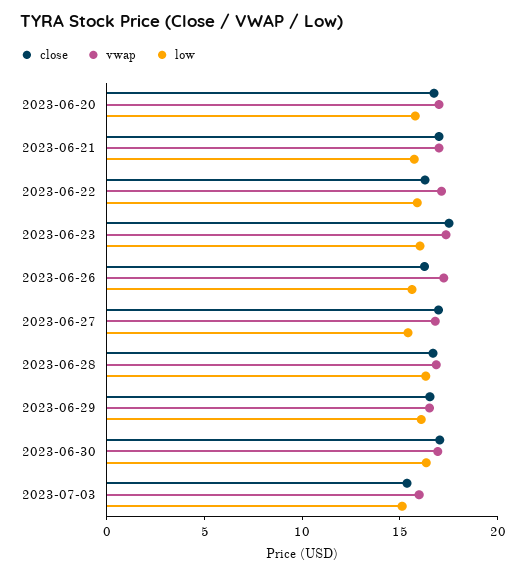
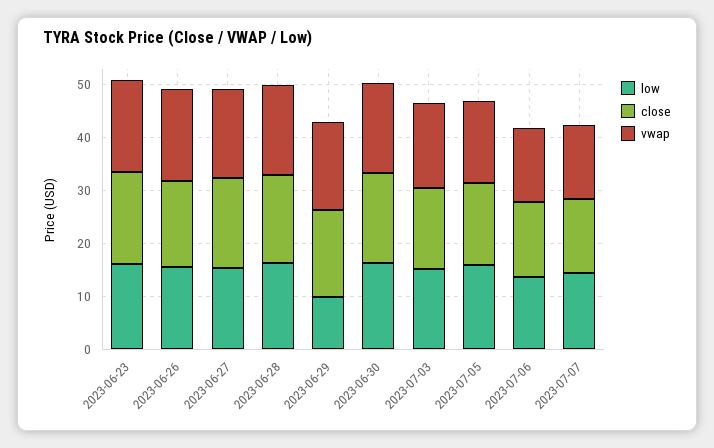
close, 2023-06-20: 17 -> none
vwap, 2023-06-20: 17 -> none
low, 2023-06-20: 16 -> none
close, 2023-06-21: 17 -> none
vwap, 2023-06-21: 17 -> none
low, 2023-06-21: 16 -> none
close, 2023-06-22: 16 -> none
vwap, 2023-06-22: 17 -> none
low, 2023-06-22: 16 -> none
low, 2023-06-29: 16 -> 10
low, 2023-07-05: none -> 16
close, 2023-07-05: none -> 16
vwap, 2023-07-05: none -> 16
low, 2023-07-06: none -> 14
close, 2023-07-06: none -> 14
vwap, 2023-07-06: none -> 14
low, 2023-07-07: none -> 14
close, 2023-07-07: none -> 14
vwap, 2023-07-07: none -> 14

